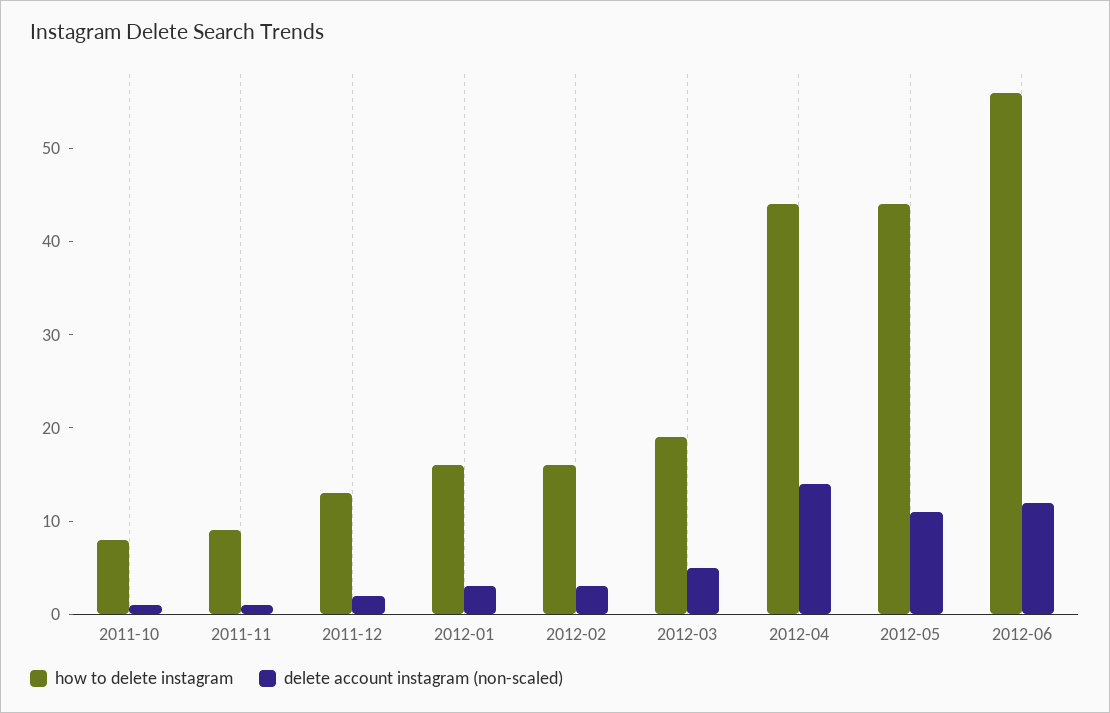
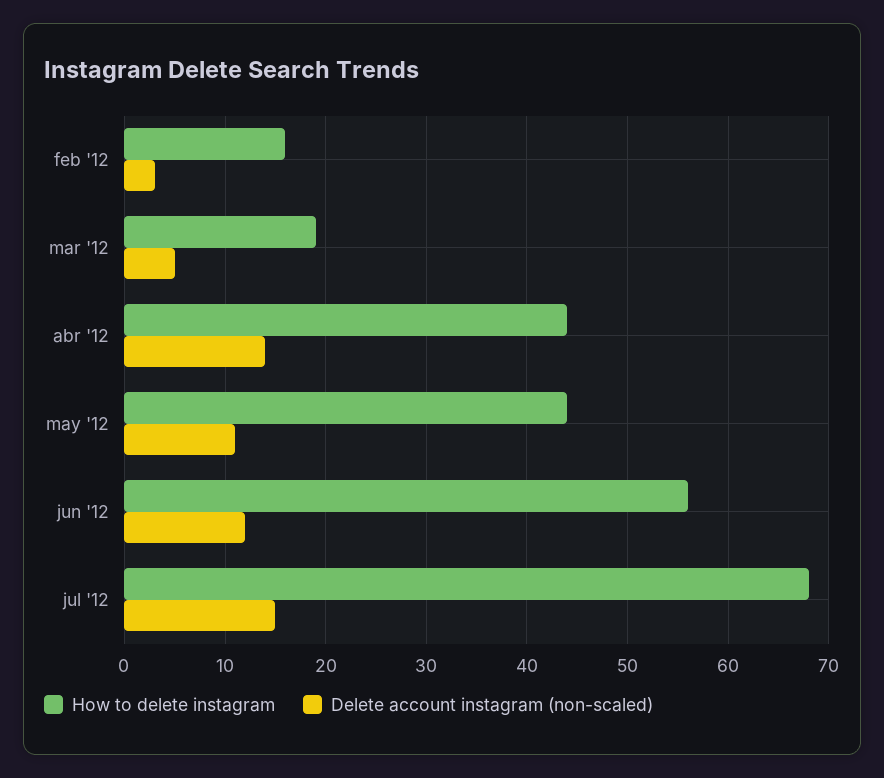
how to delete instagram, 2011-10: 8 -> none
delete account instagram (non-scaled), 2011-10: 1 -> none
how to delete instagram, 2011-11: 9 -> none
delete account instagram (non-scaled), 2011-11: 1 -> none
how to delete instagram, 2011-12: 13 -> none
delete account instagram (non-scaled), 2011-12: 2 -> none
how to delete instagram, 2012-01: 16 -> none
delete account instagram (non-scaled), 2012-01: 3 -> none
how to delete instagram, jul '12: none -> 68
delete account instagram (non-scaled), jul '12: none -> 15

